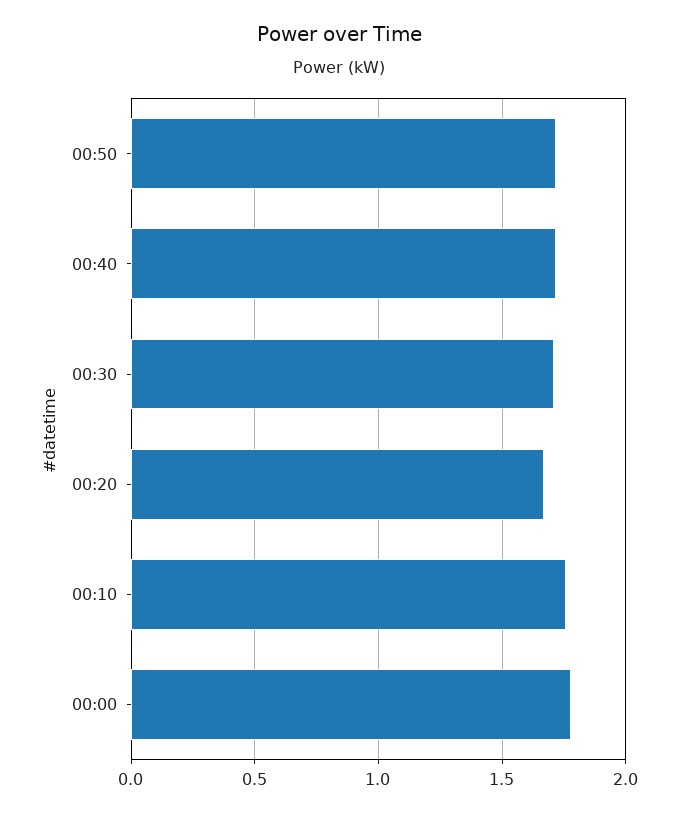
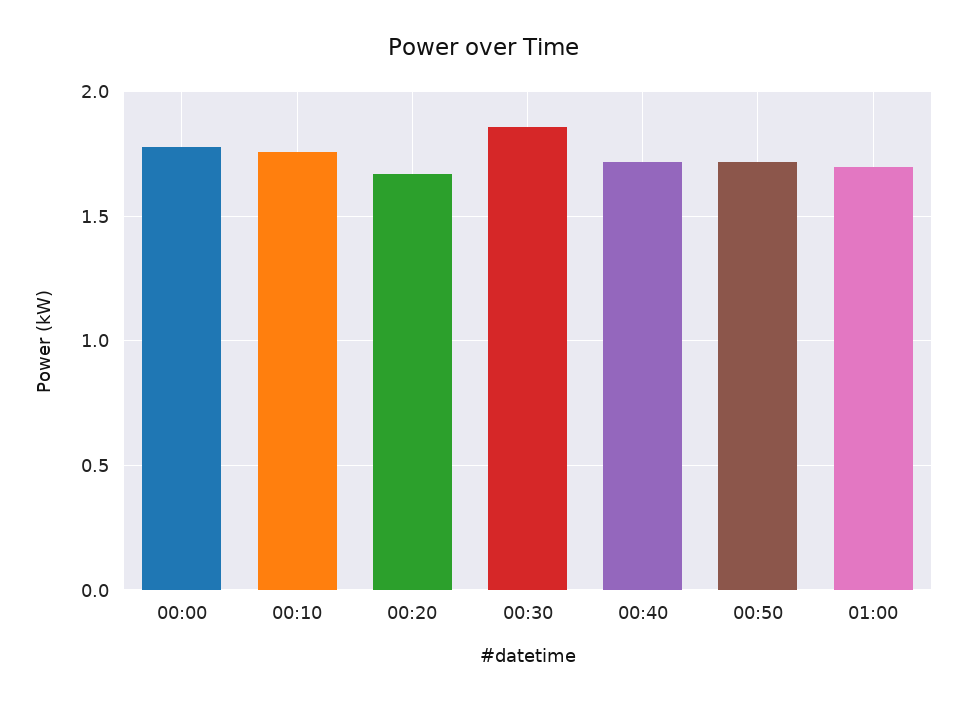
00:30: 1.7 -> 1.85
01:00: none -> 1.7

